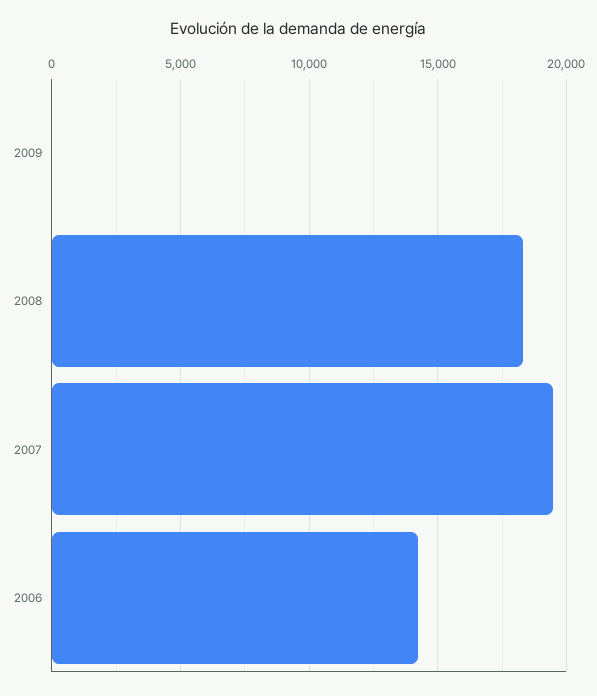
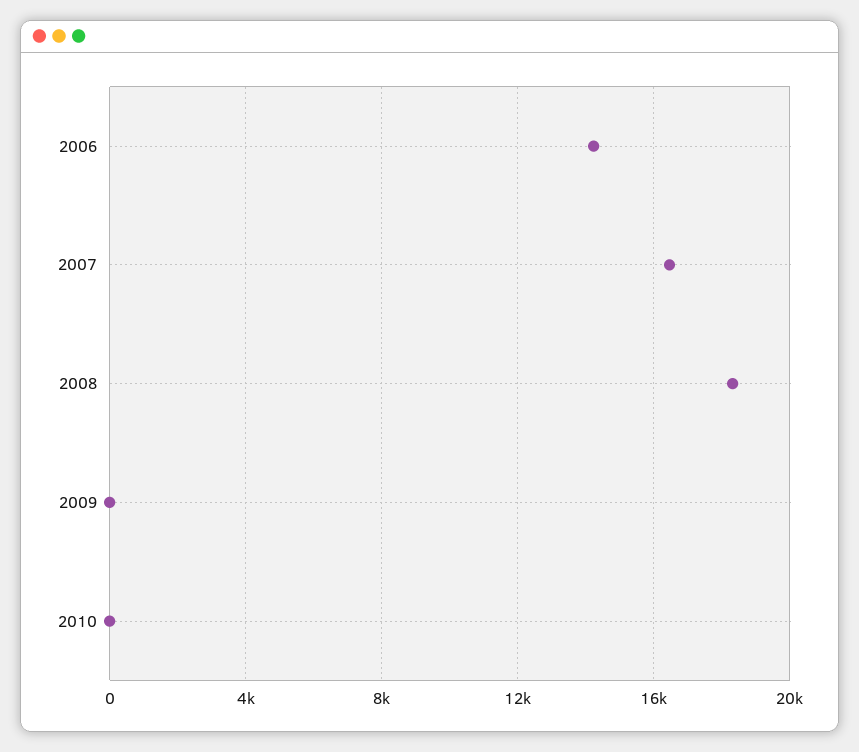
2007: 19500 -> 16500
2010: none -> 0

